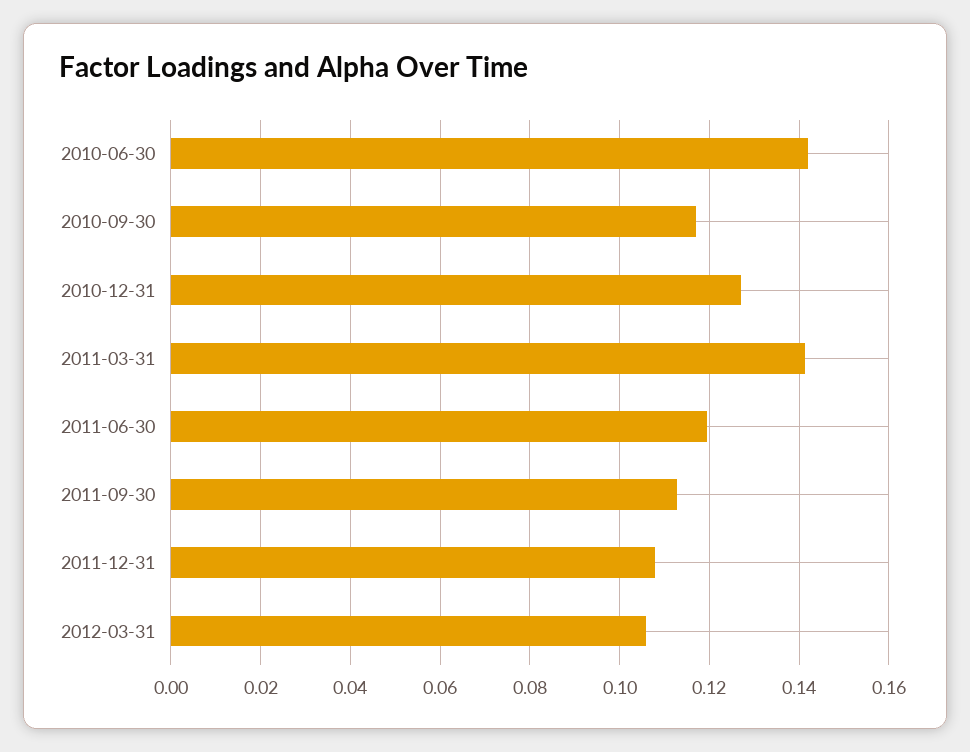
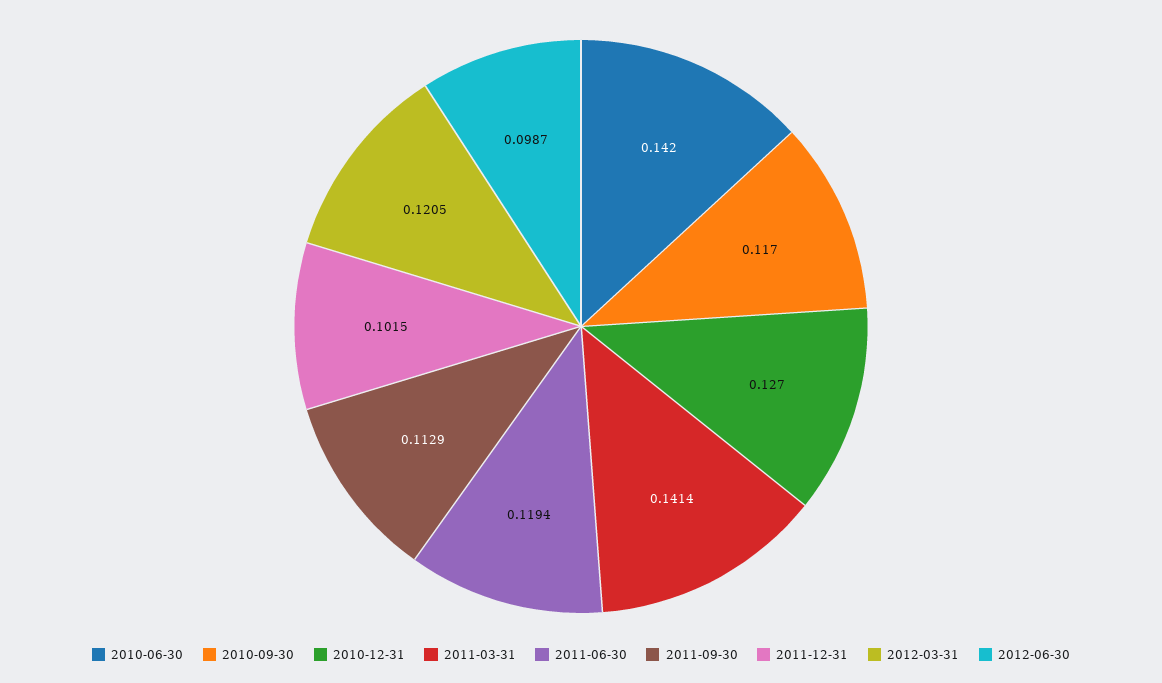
2011-12-31: 0.108 -> 0.1015
2012-03-31: 0.106 -> 0.1205
2012-06-30: none -> 0.0987

